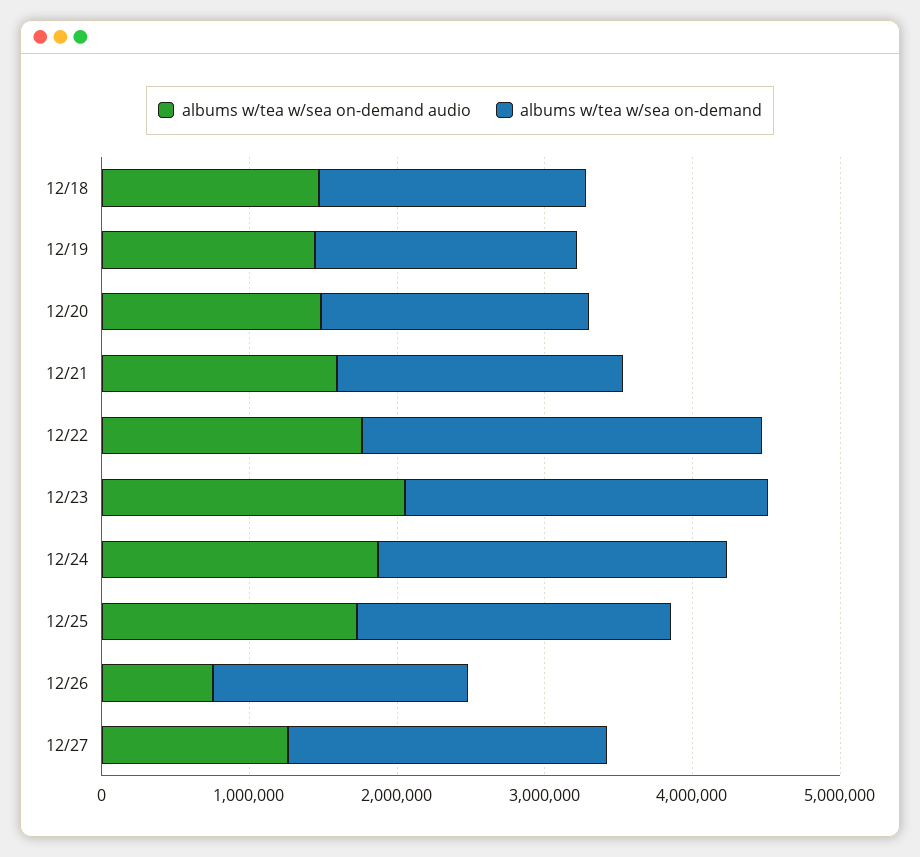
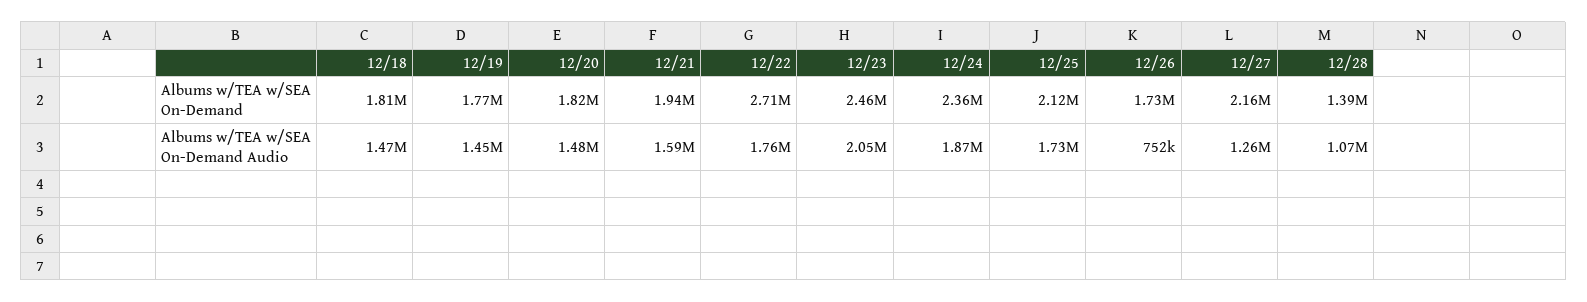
albums w/tea w/sea on-demand, 12/28: none -> 1390000
albums w/tea w/sea on-demand audio, 12/28: none -> 1070000

